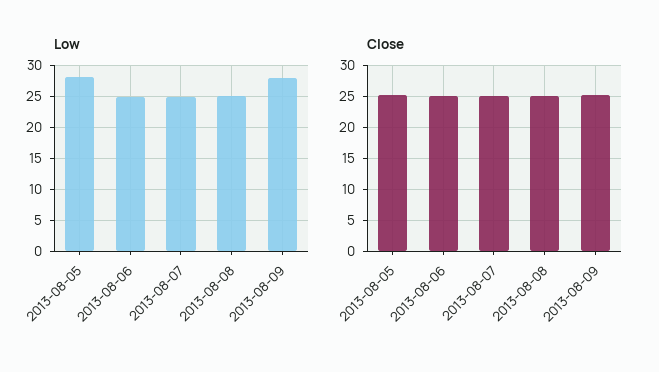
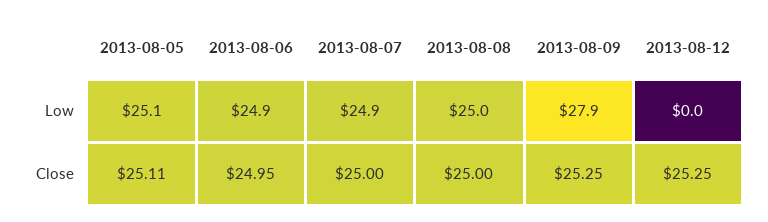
Low, 2013-08-05: 28 -> 25.1
Low, 2013-08-12: none -> 0
Close, 2013-08-12: none -> 25.25

